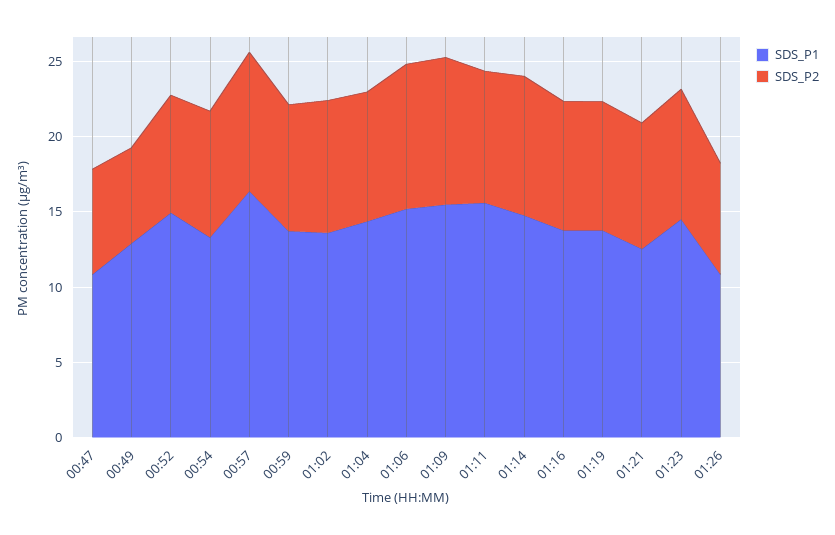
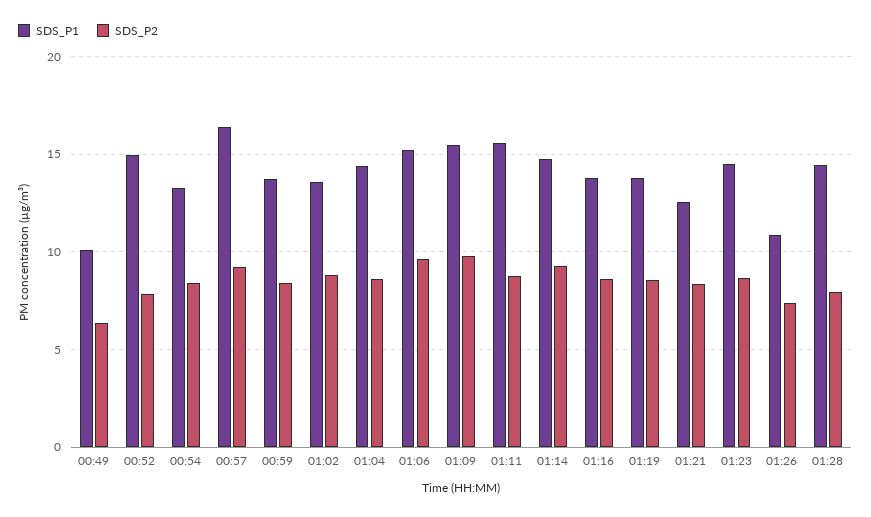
SDS_P1, 00:47: 11 -> none
SDS_P2, 00:47: 7 -> none
SDS_P1, 00:49: 13 -> 10
SDS_P1, 01:28: none -> 14.5
SDS_P2, 01:28: none -> 8

